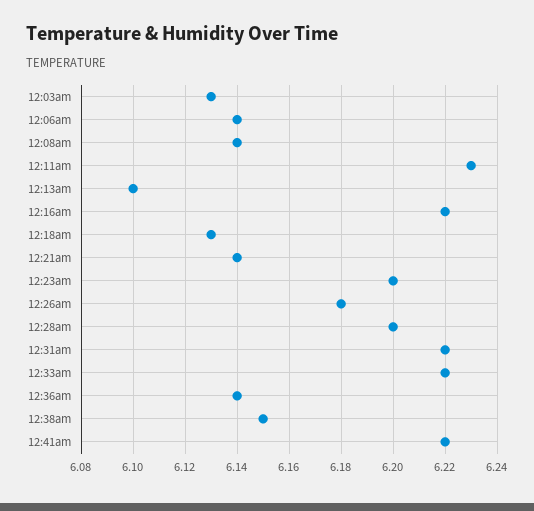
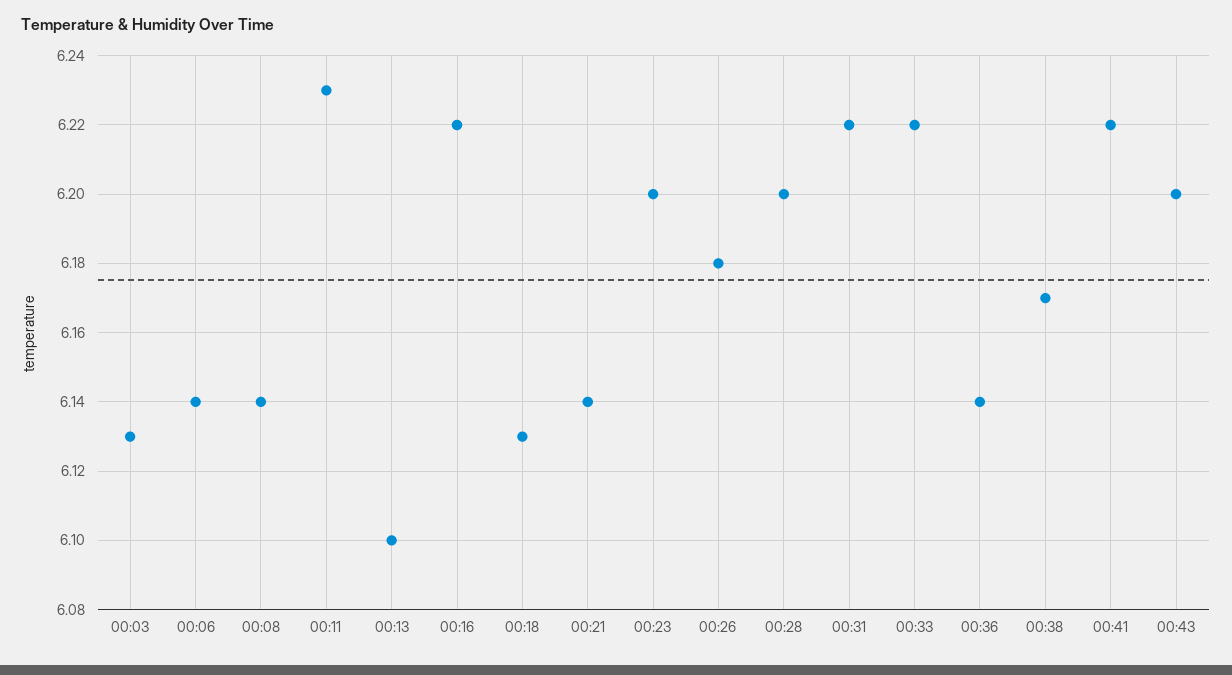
12:38am: 6.15 -> 6.17
00:43: none -> 6.2

